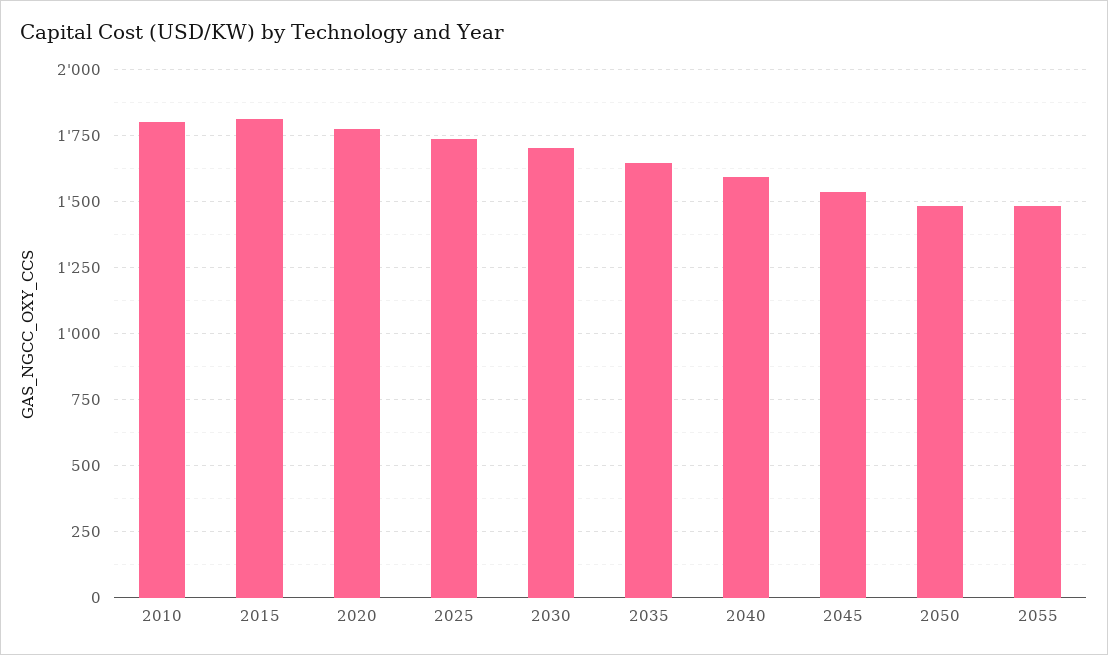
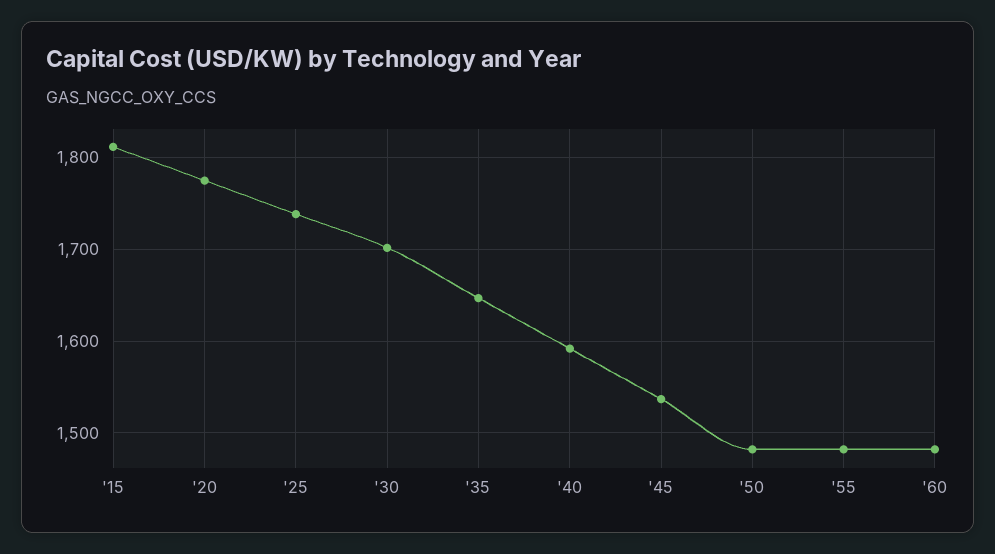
2010: 1800 -> none
'60: none -> 1480

